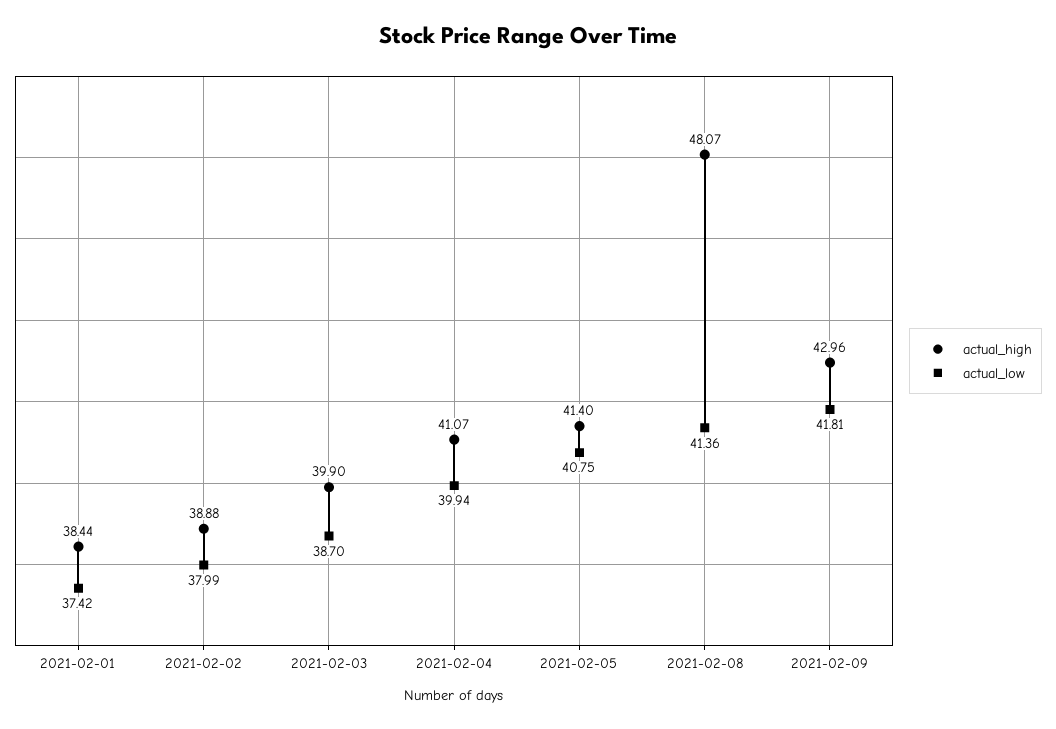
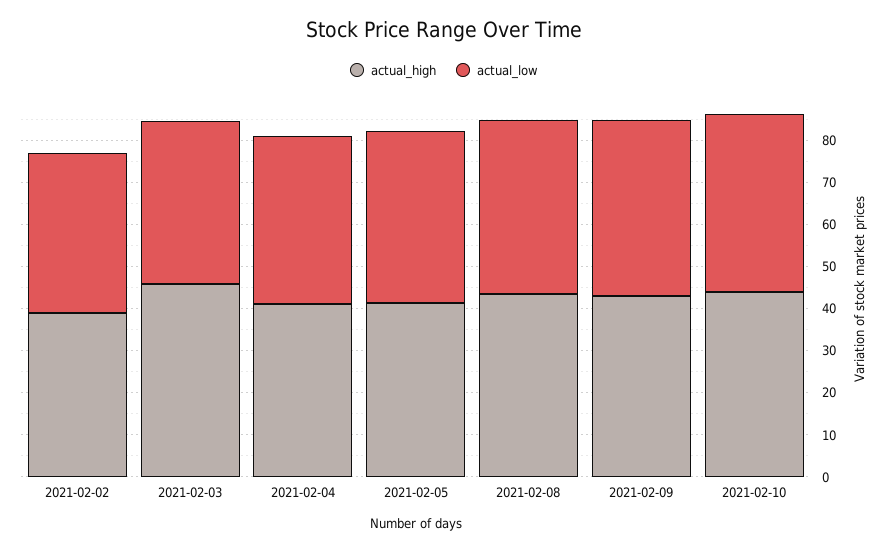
actual_high, 2021-02-01: 38.44 -> none
actual_low, 2021-02-01: 37.42 -> none
actual_high, 2021-02-03: 39.9 -> 46
actual_high, 2021-02-08: 48.07 -> 44
actual_high, 2021-02-10: none -> 44
actual_low, 2021-02-10: none -> 42

